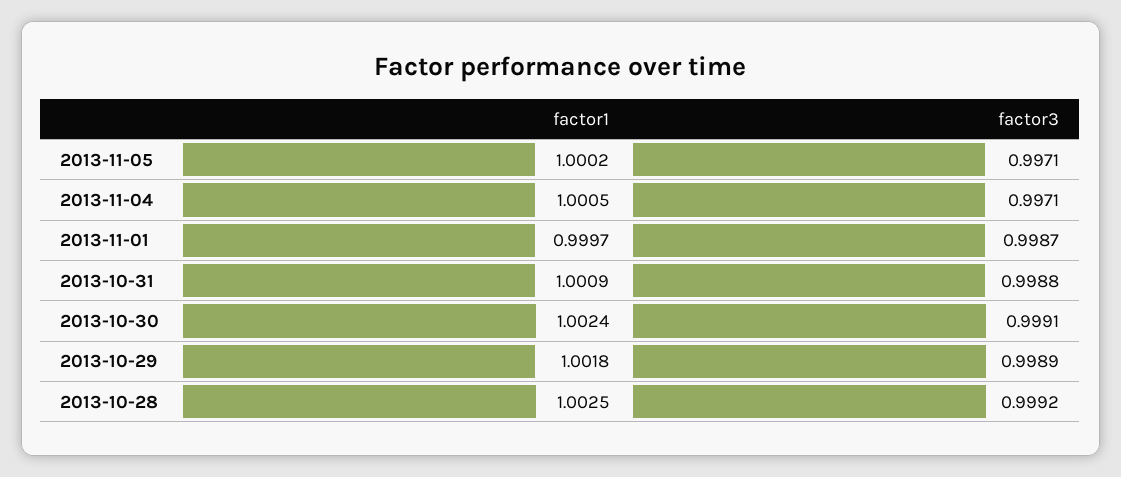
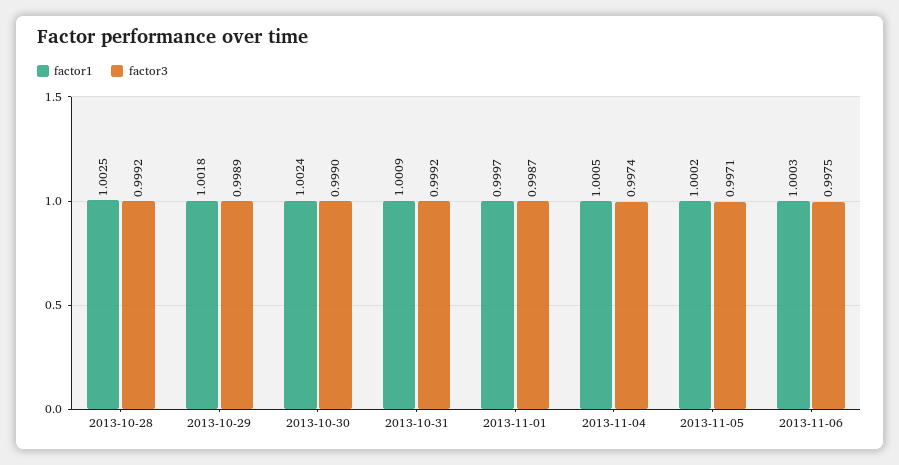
factor3, 2013-11-04: 0.9971 -> 0.9974
factor3, 2013-10-31: 0.9988 -> 0.9992
factor3, 2013-10-30: 0.9991 -> 0.999
factor1, 2013-11-06: none -> 1.0003
factor3, 2013-11-06: none -> 0.9975

